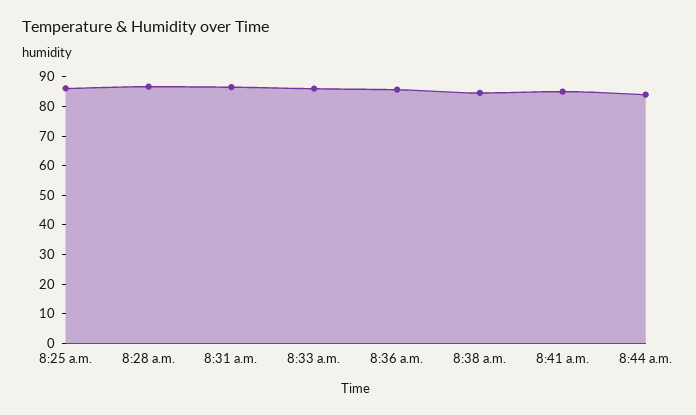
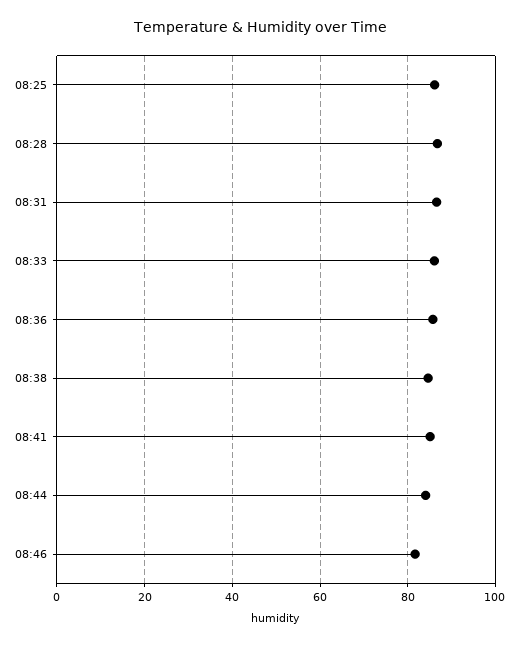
08:46: none -> 82

